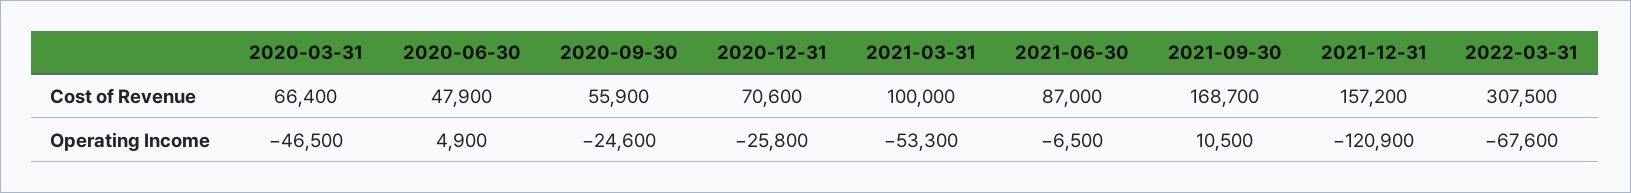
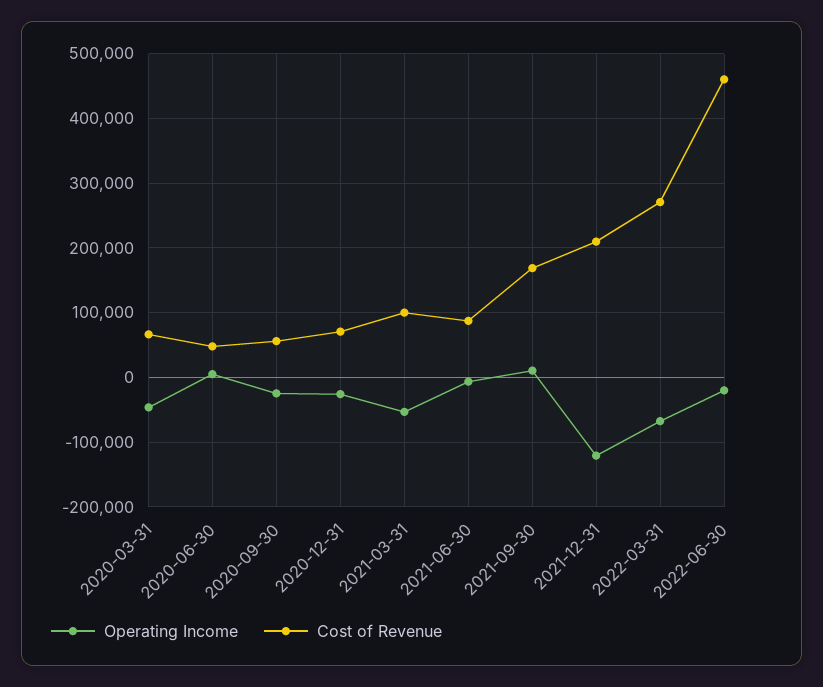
Cost of Revenue, 2021-12-31: 157200 -> 210000
Cost of Revenue, 2022-03-31: 307500 -> 270000
Operating Income, 2022-06-30: none -> -20000
Cost of Revenue, 2022-06-30: none -> 460000

